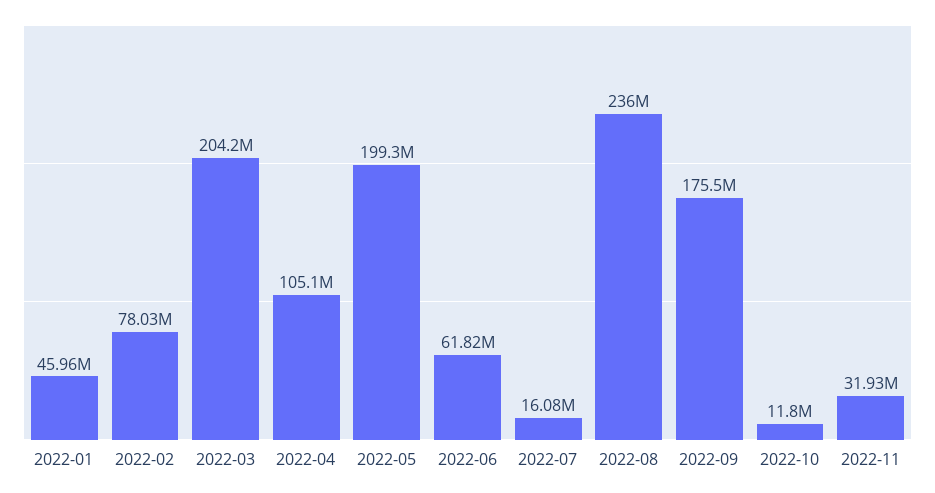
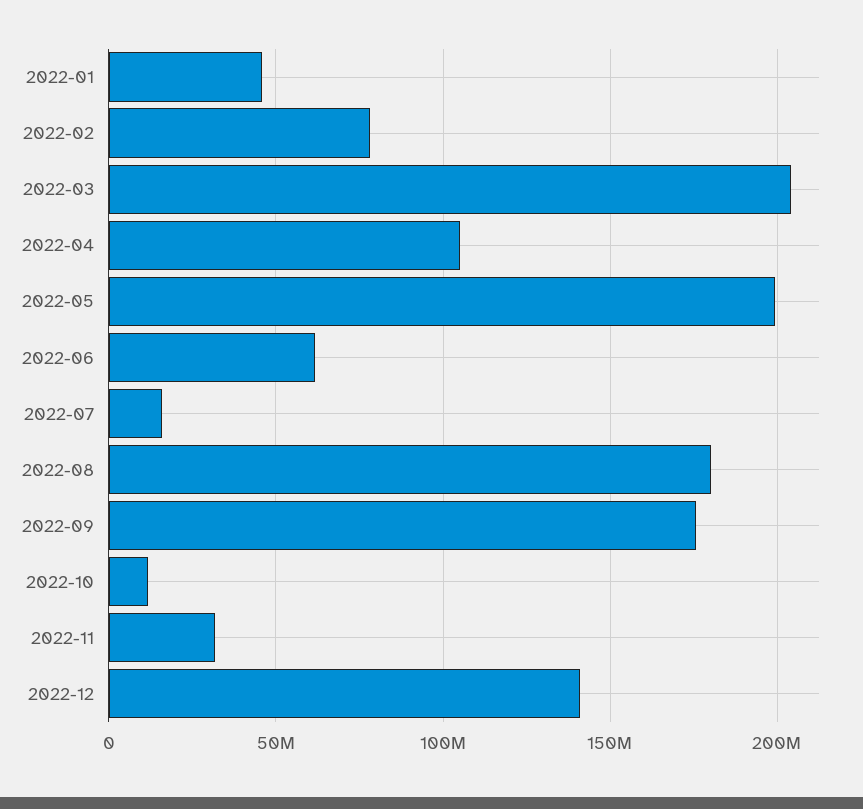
2022-08: 236000000 -> 180000000
2022-12: none -> 140000000

